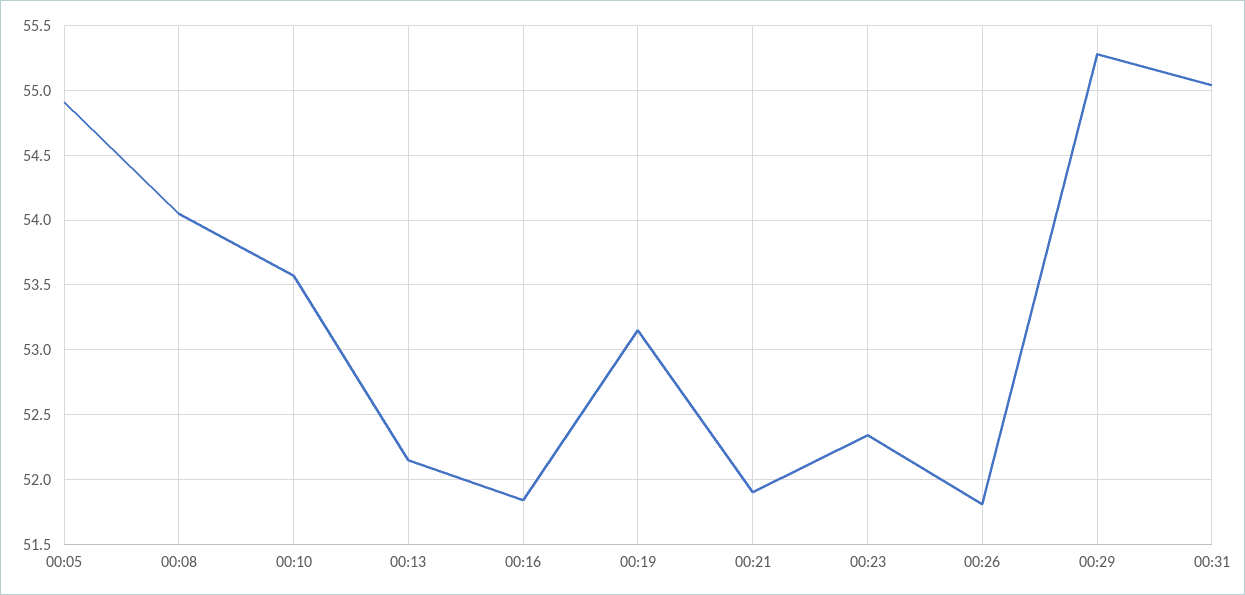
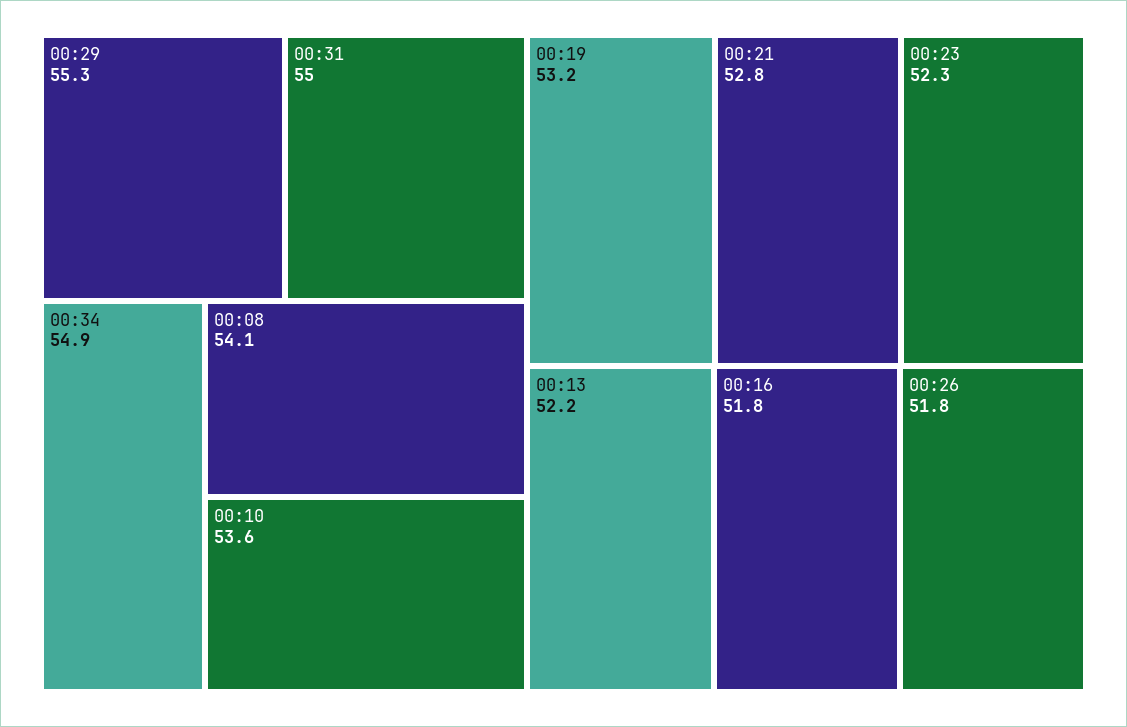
00:05: 54.9 -> none
00:21: 51.9 -> 52.8
00:34: none -> 54.9

